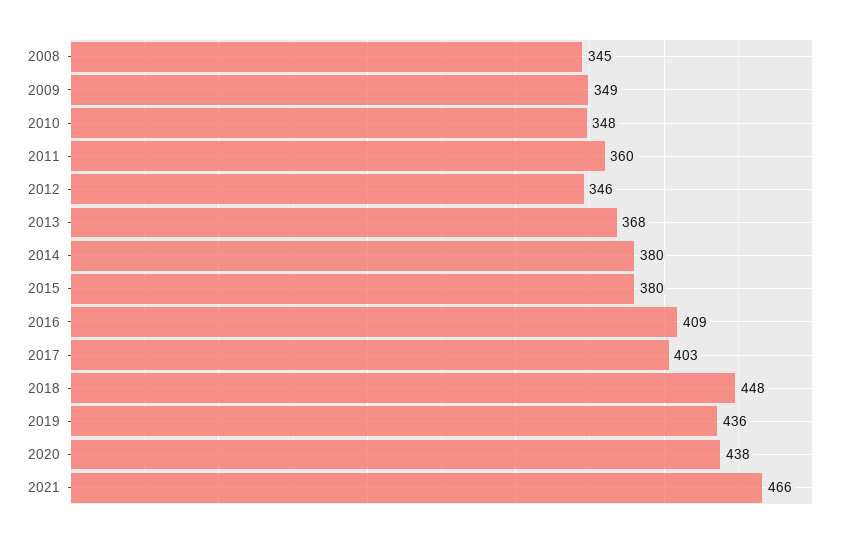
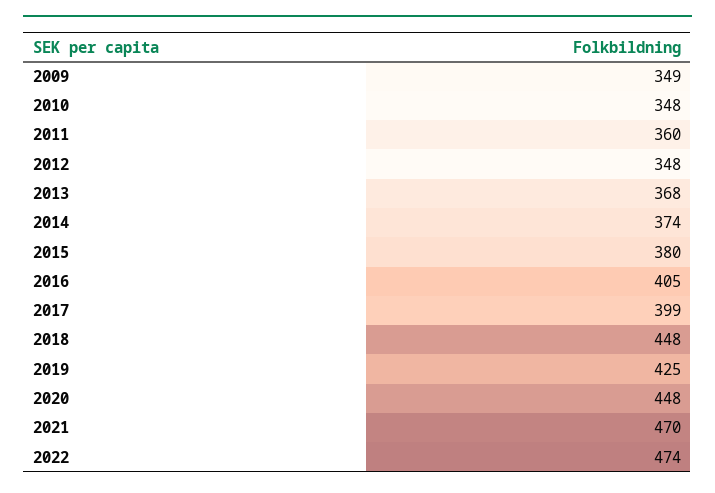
2008: 345 -> none
2012: 346 -> 348
2014: 380 -> 374
2016: 409 -> 405
2017: 403 -> 399
2019: 436 -> 425
2020: 438 -> 448
2021: 466 -> 470
2022: none -> 474

